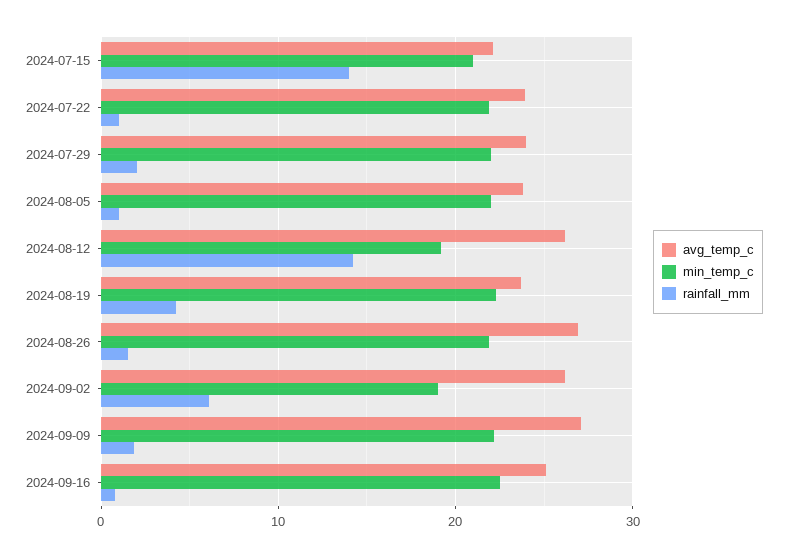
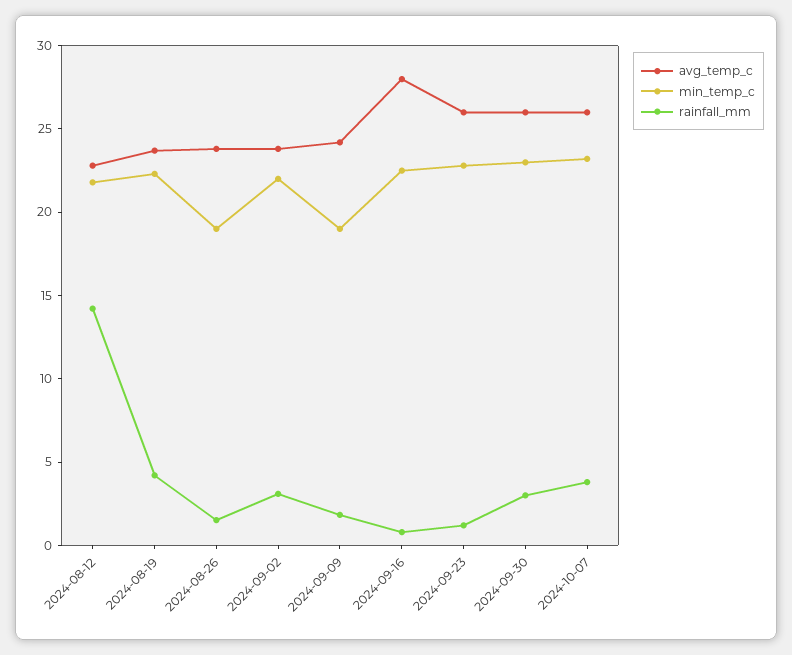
avg_temp_c, 2024-07-15: 22 -> none
min_temp_c, 2024-07-15: 21 -> none
rainfall_mm, 2024-07-15: 14 -> none
avg_temp_c, 2024-07-22: 24 -> none
min_temp_c, 2024-07-22: 22 -> none
rainfall_mm, 2024-07-22: 1 -> none
avg_temp_c, 2024-07-29: 24 -> none
min_temp_c, 2024-07-29: 22 -> none
rainfall_mm, 2024-07-29: 2 -> none
avg_temp_c, 2024-08-05: 24 -> none
min_temp_c, 2024-08-05: 22 -> none
rainfall_mm, 2024-08-05: 1 -> none
avg_temp_c, 2024-08-12: 26 -> 23
min_temp_c, 2024-08-12: 19 -> 22
avg_temp_c, 2024-08-26: 27 -> 24
min_temp_c, 2024-08-26: 22 -> 19
avg_temp_c, 2024-09-02: 26 -> 24
min_temp_c, 2024-09-02: 19 -> 22
rainfall_mm, 2024-09-02: 6 -> 3
avg_temp_c, 2024-09-09: 27 -> 24
min_temp_c, 2024-09-09: 22 -> 19
avg_temp_c, 2024-09-16: 25 -> 28
avg_temp_c, 2024-09-23: none -> 26
min_temp_c, 2024-09-23: none -> 23
rainfall_mm, 2024-09-23: none -> 1
avg_temp_c, 2024-09-30: none -> 26
min_temp_c, 2024-09-30: none -> 23
rainfall_mm, 2024-09-30: none -> 3
avg_temp_c, 2024-10-07: none -> 26
min_temp_c, 2024-10-07: none -> 23
rainfall_mm, 2024-10-07: none -> 4

